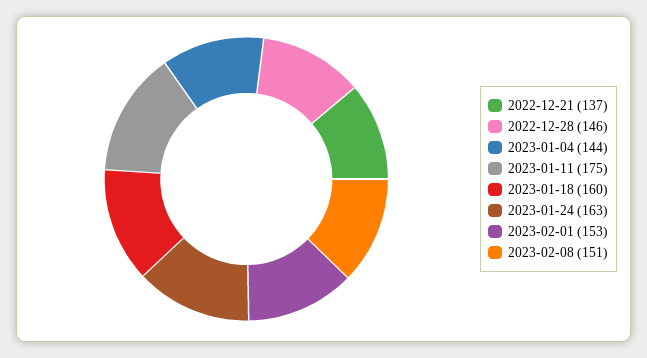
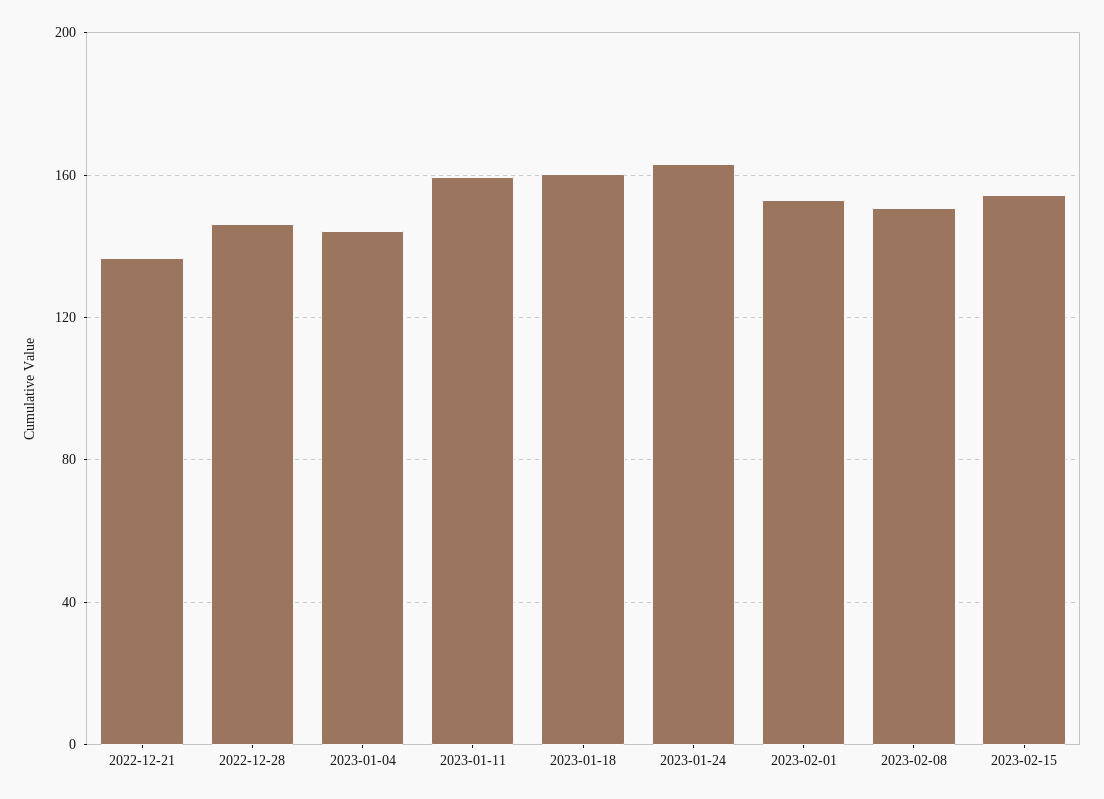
2023-01-11: 175 -> 160
2023-02-15: none -> 155

